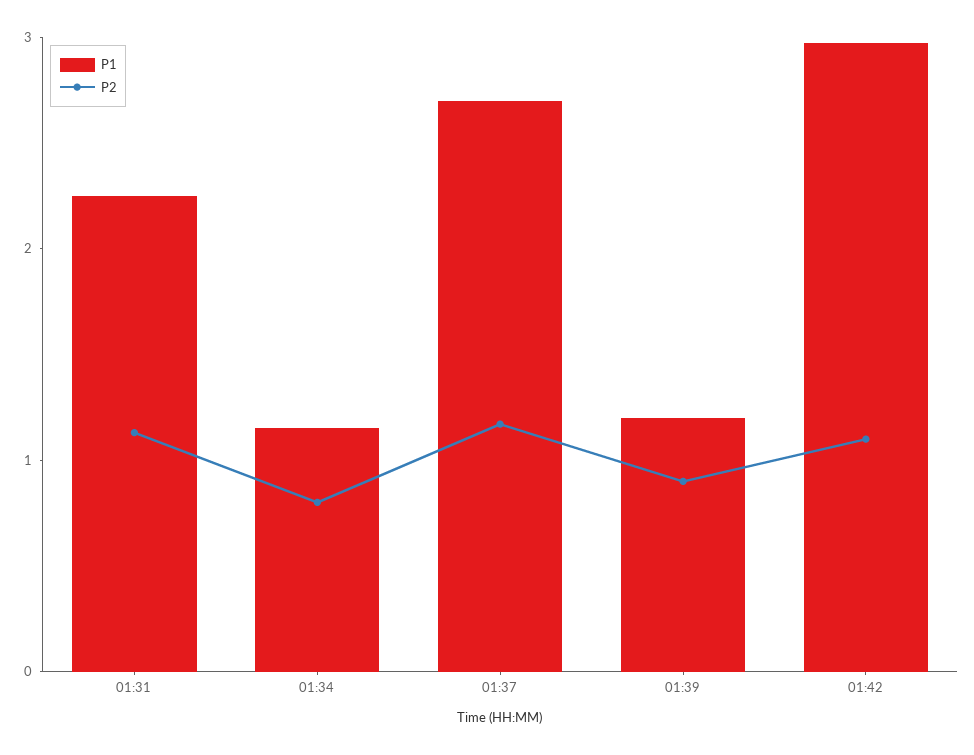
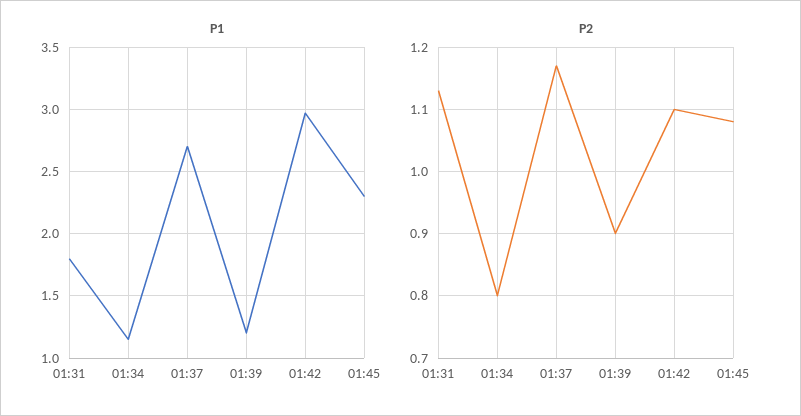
P1, 01:31: 2.2 -> 1.8
P1, 01:45: none -> 2.3
P2, 01:45: none -> 1.08

